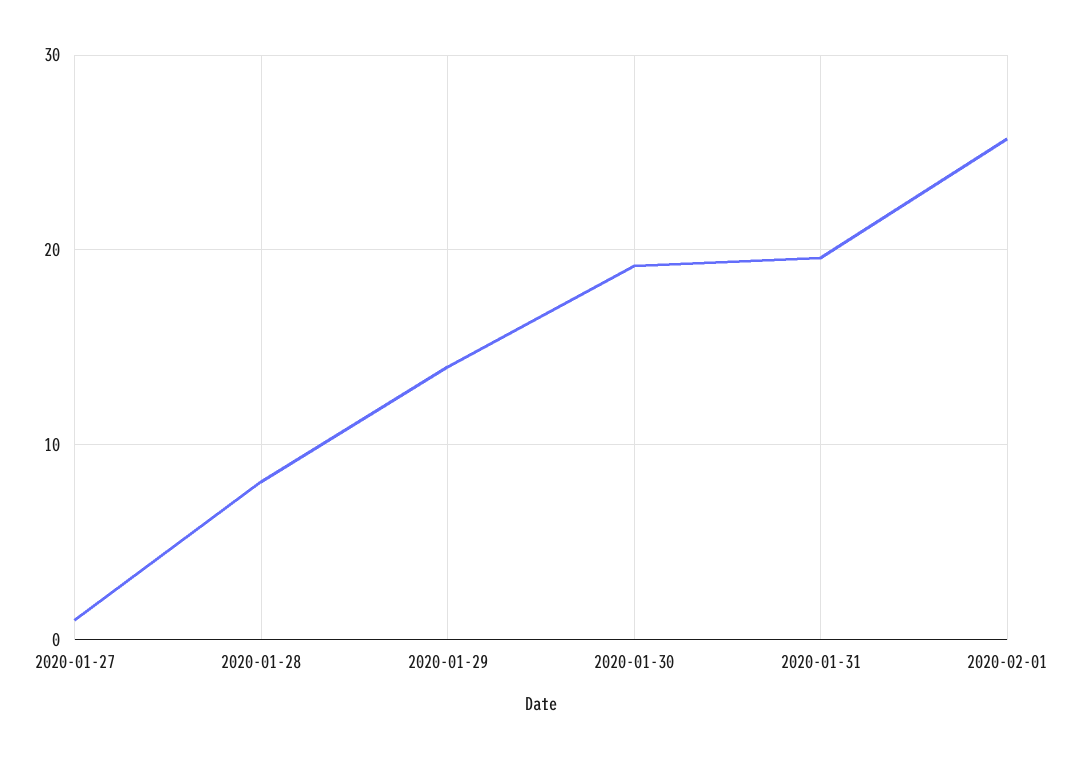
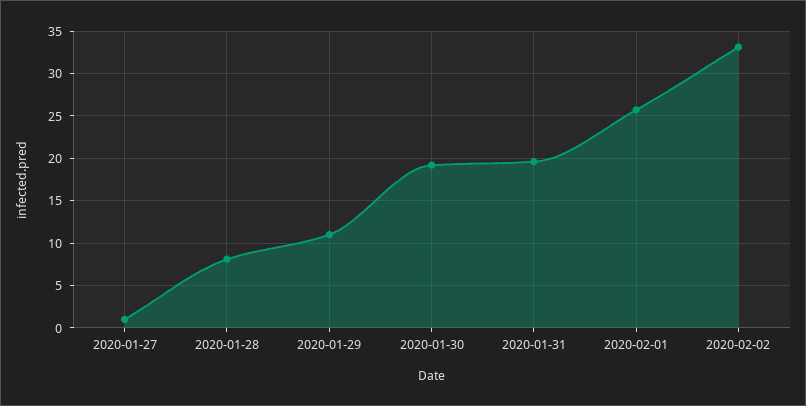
2020-01-29: 14 -> 11
2020-02-02: none -> 33

